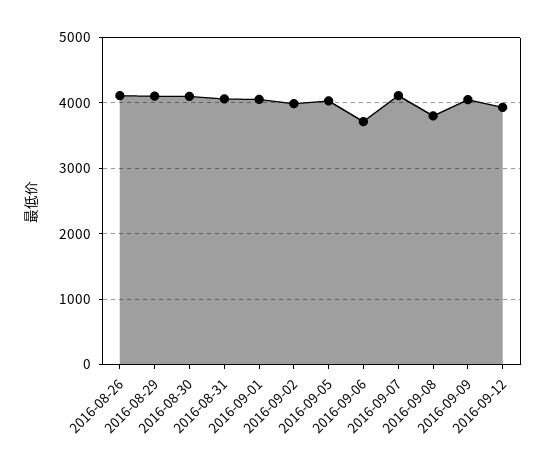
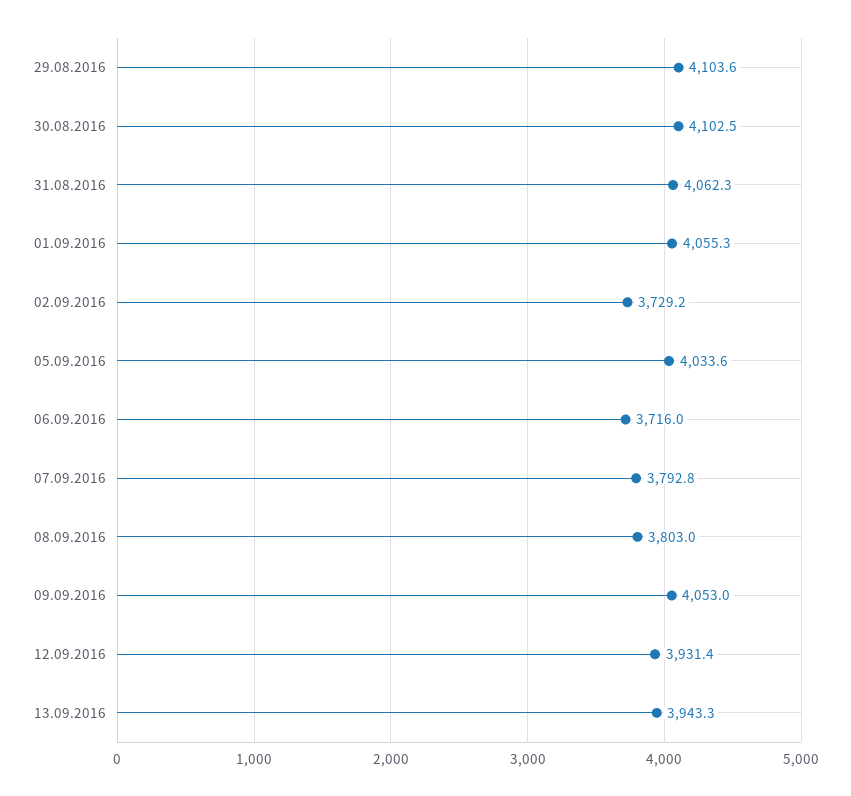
2016-08-26: 4100 -> none
2016-09-02: 4000 -> 3729.2
2016-09-07: 4100 -> 3792.8
13.09.2016: none -> 3943.3

